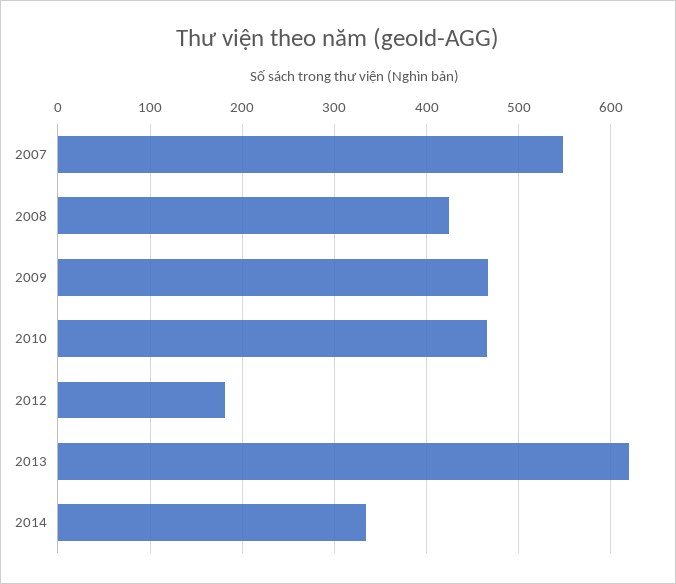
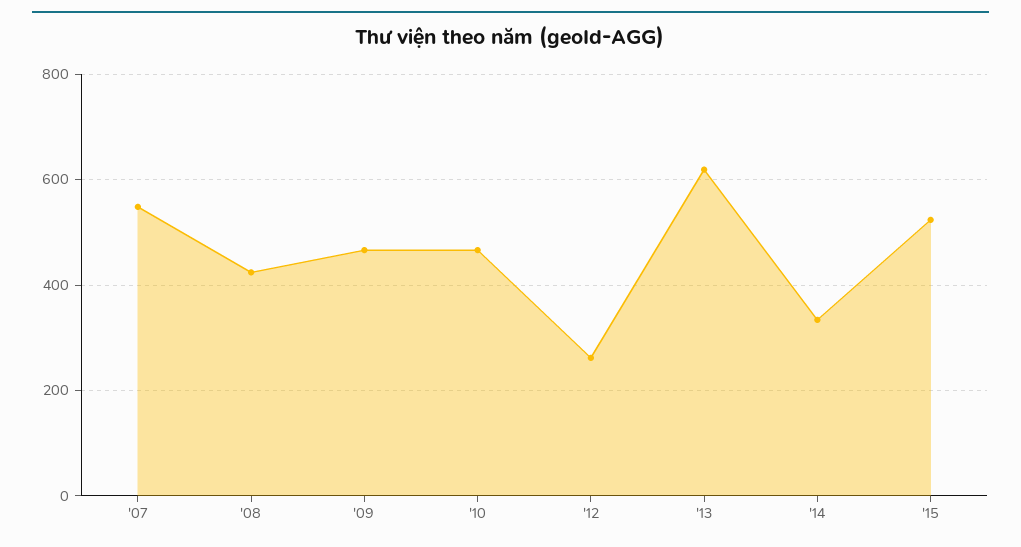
2012: 180 -> 260
'15: none -> 520

